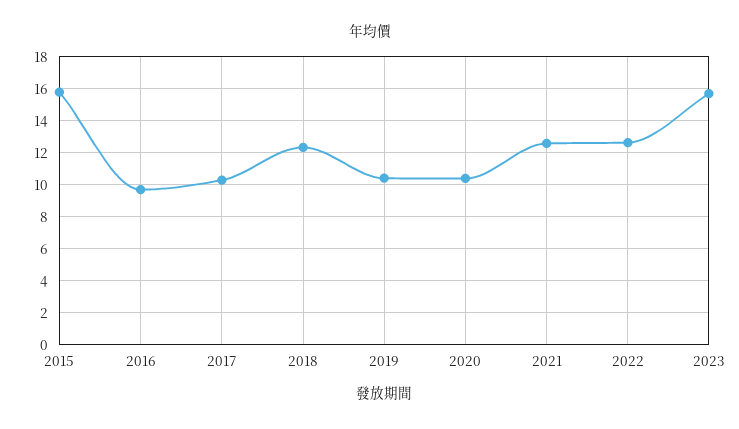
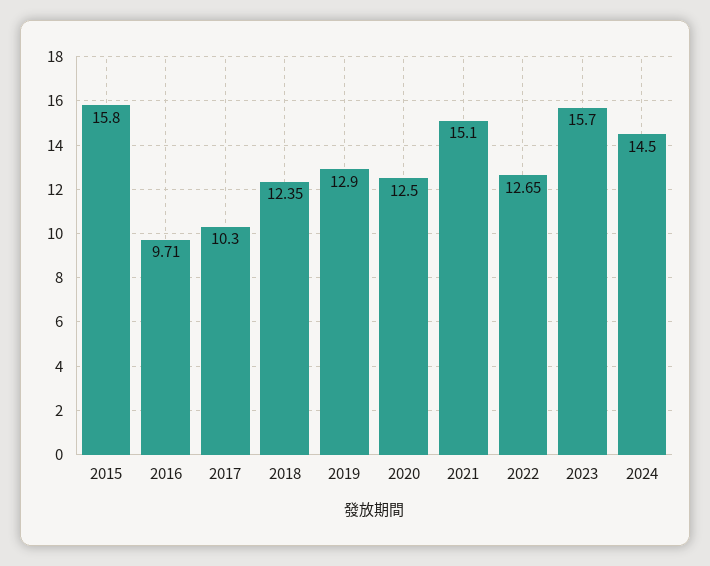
2019: 10.5 -> 12.9
2020: 10.5 -> 12.5
2021: 12.5 -> 15.1
2024: none -> 14.5

